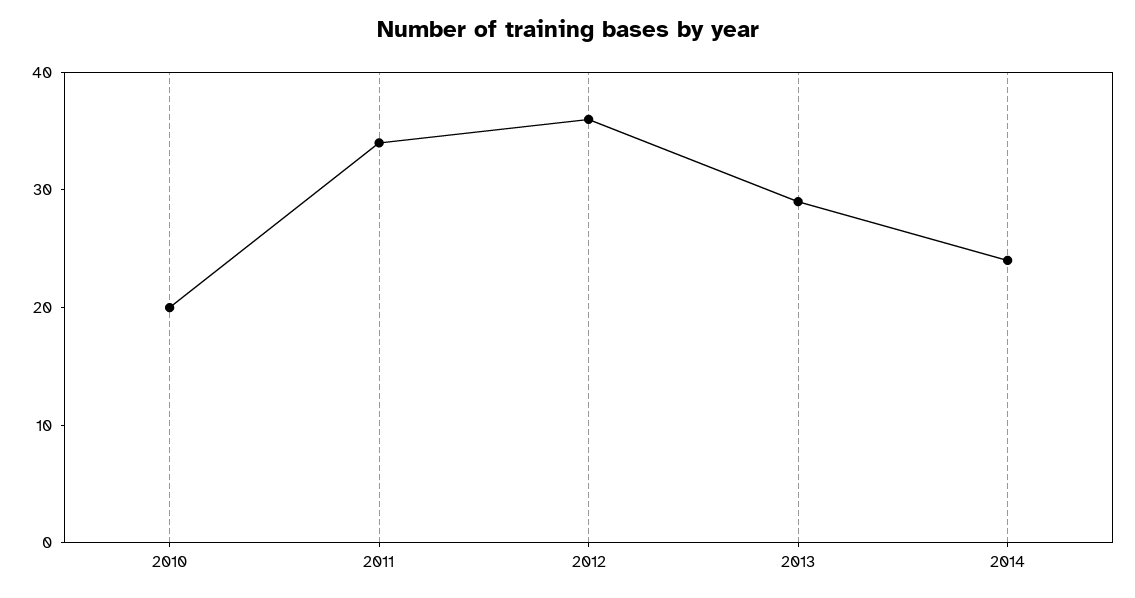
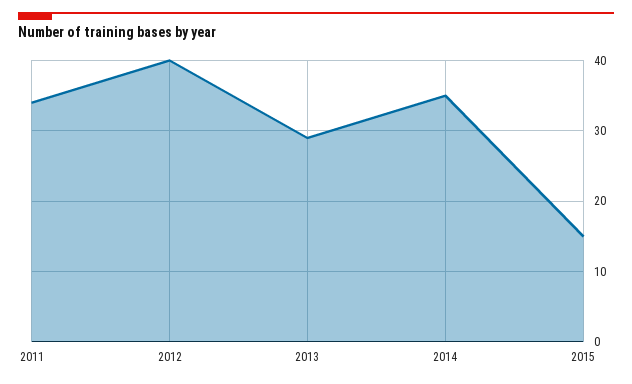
2010: 20 -> none
2012: 36 -> 40
2014: 24 -> 35
2015: none -> 15

